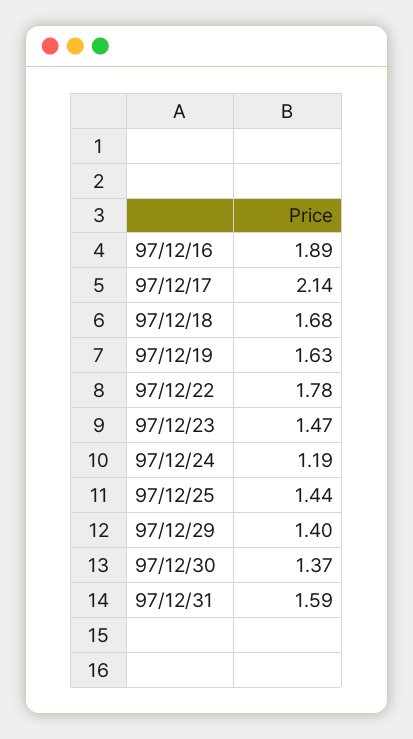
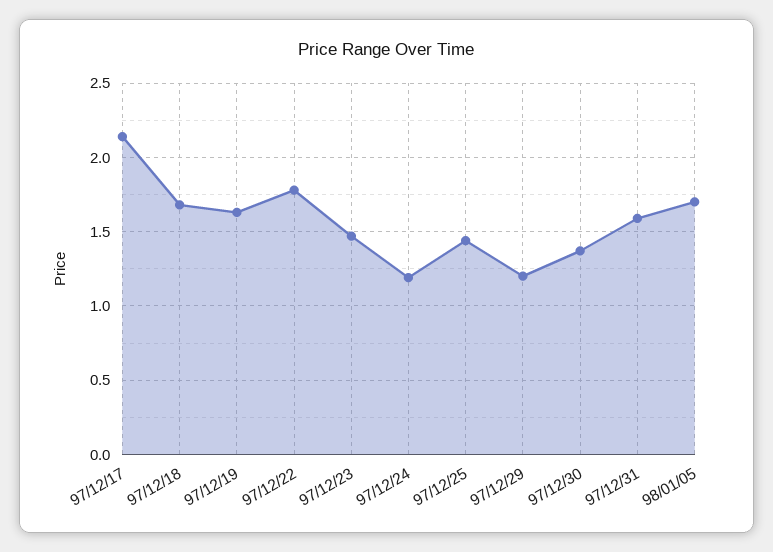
97/12/16: 1.89 -> none
97/12/29: 1.4 -> 1.2
98/01/05: none -> 1.7

